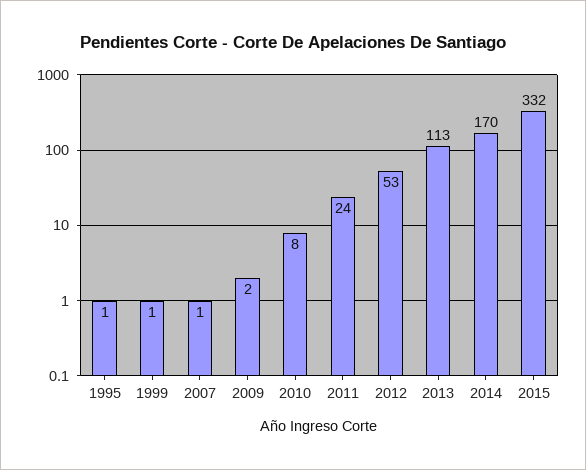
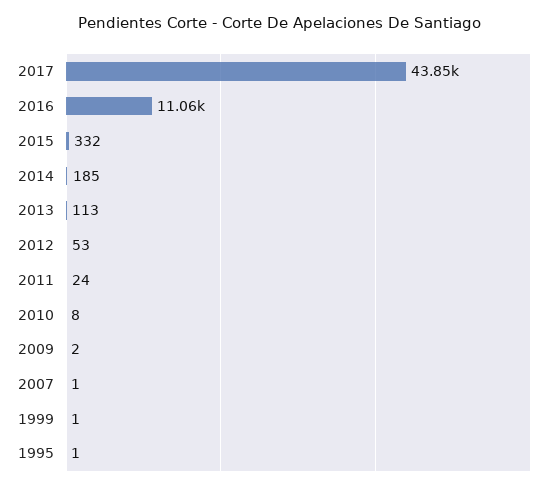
2014: 170 -> 185
2017: none -> 43850
2016: none -> 11060

